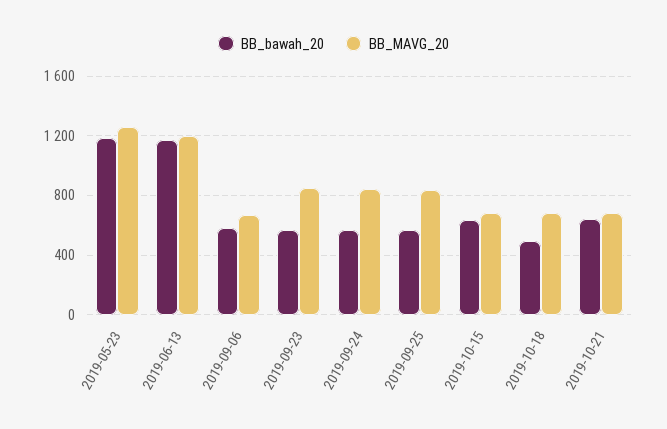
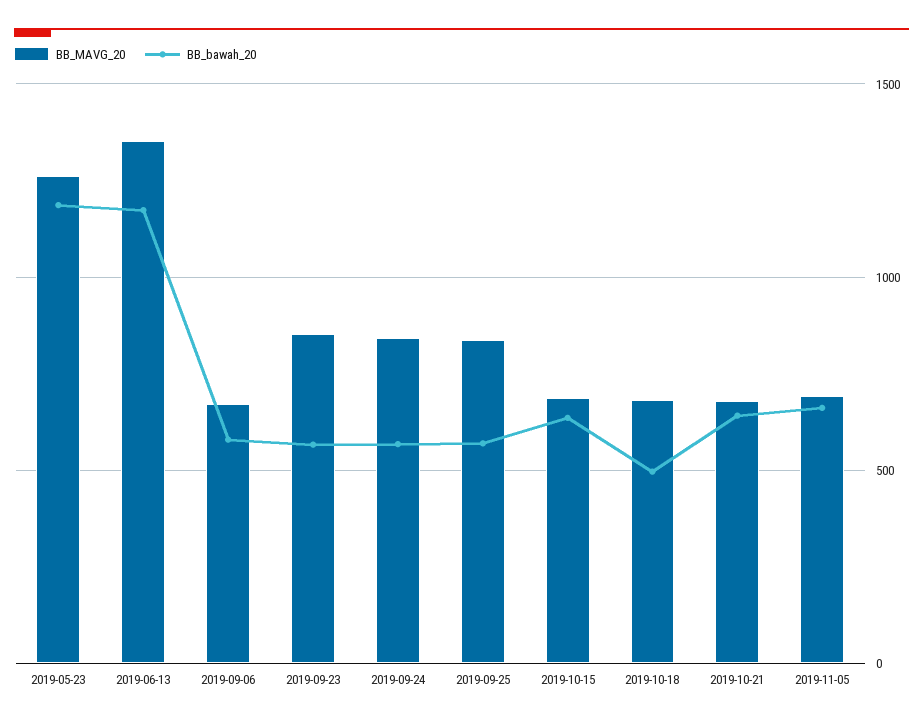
BB_MAVG_20, 2019-06-13: 1200 -> 1350
BB_MAVG_20, 2019-11-05: none -> 700
BB_bawah_20, 2019-11-05: none -> 650

